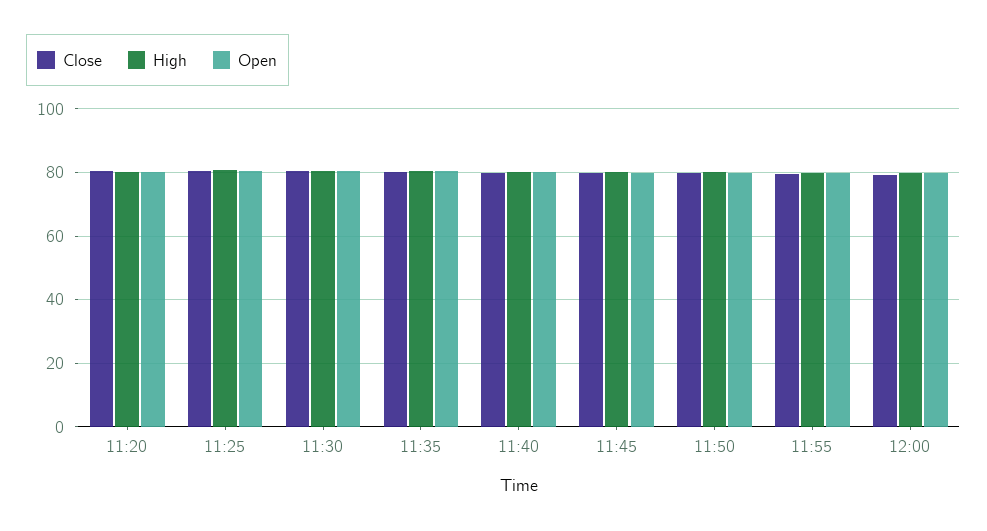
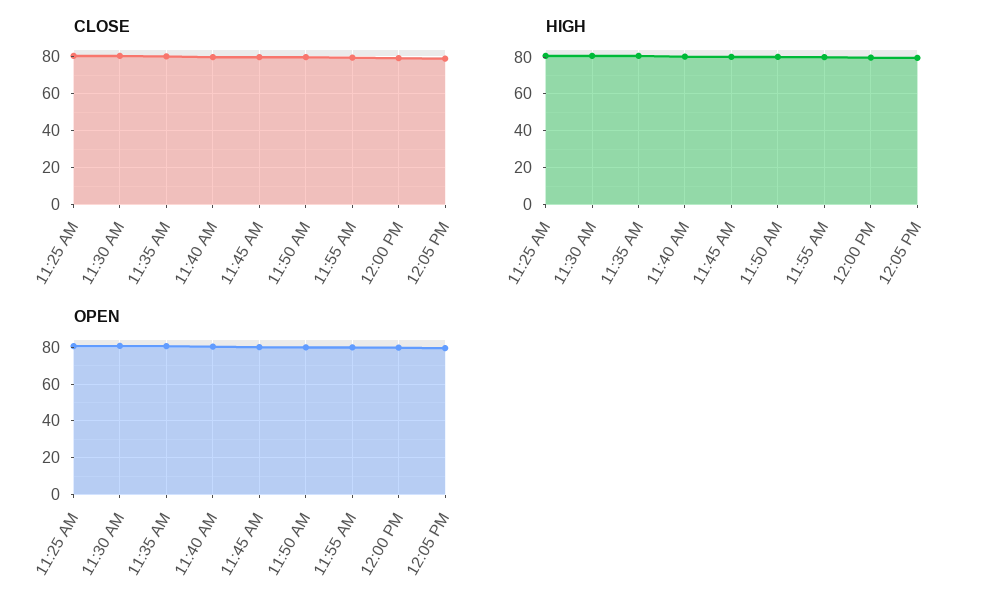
Close, 11:20: 80 -> none
High, 11:20: 80 -> none
Open, 11:20: 80 -> none
Close, 12:05 PM: none -> 80
High, 12:05 PM: none -> 80
Open, 12:05 PM: none -> 80

